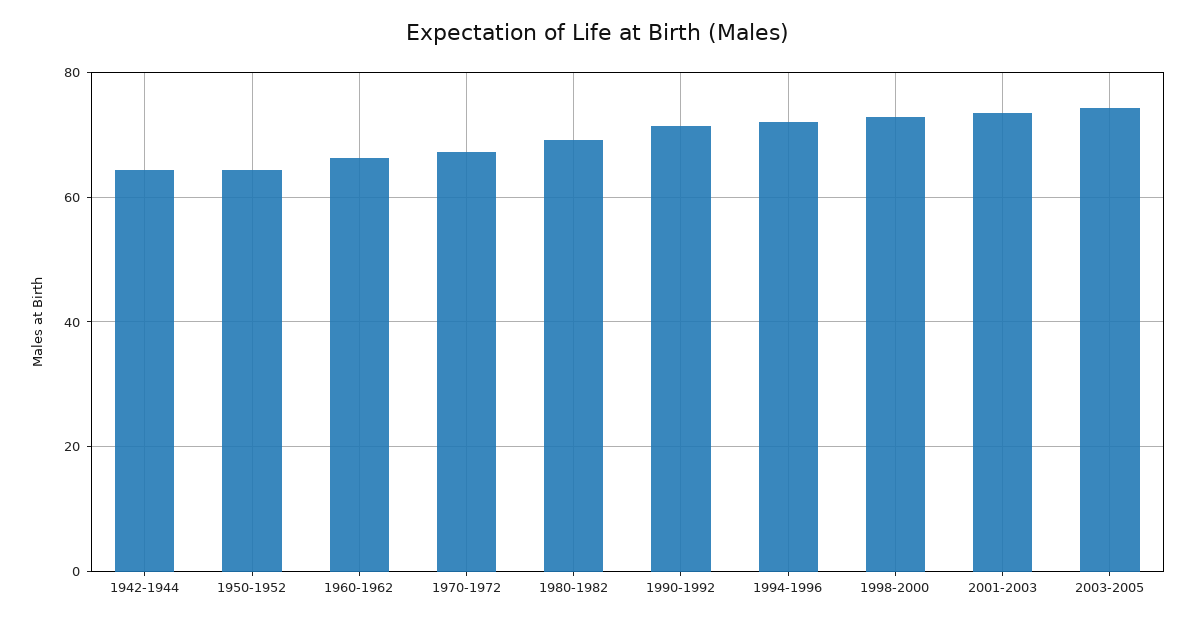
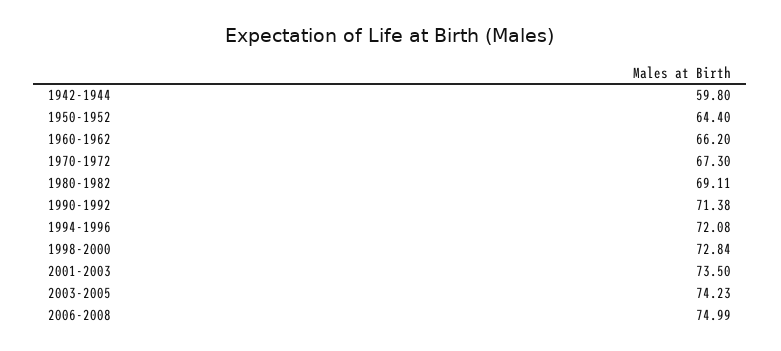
1942-1944: 64 -> 59.8
2006-2008: none -> 74.99

